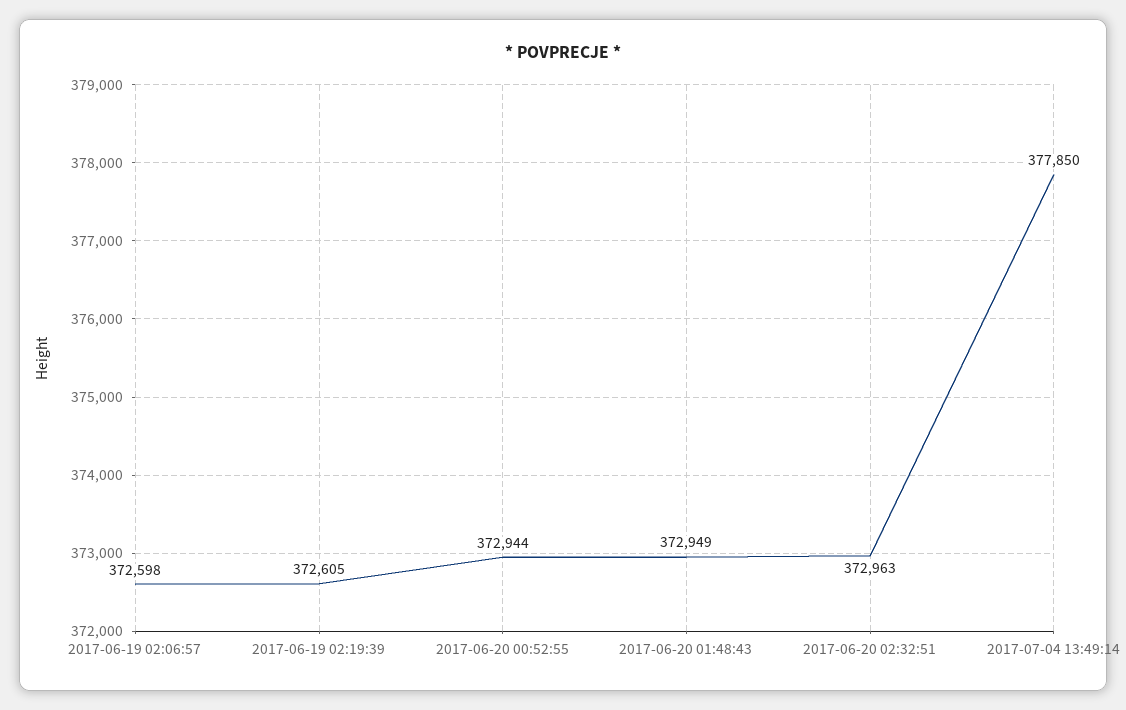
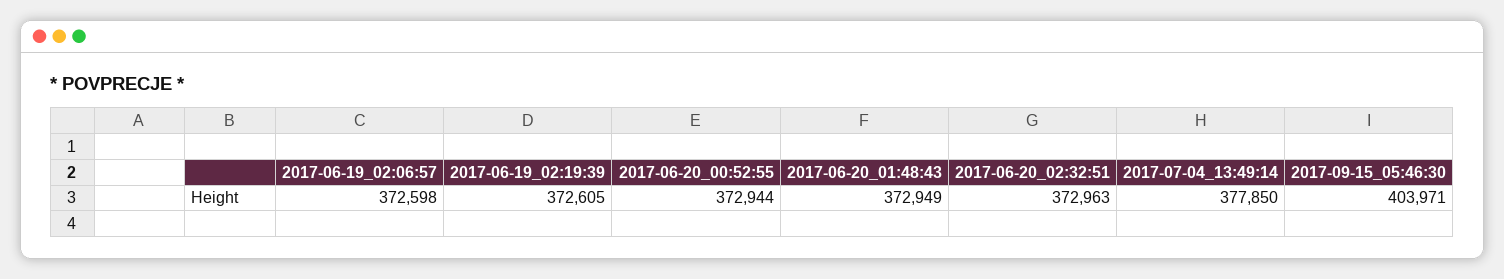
2017-09-15_05:46:30: none -> 403971

